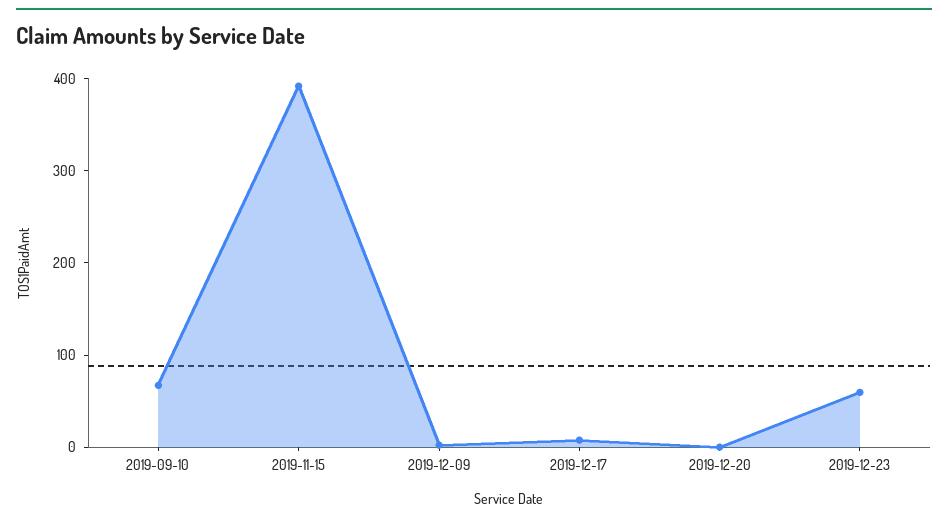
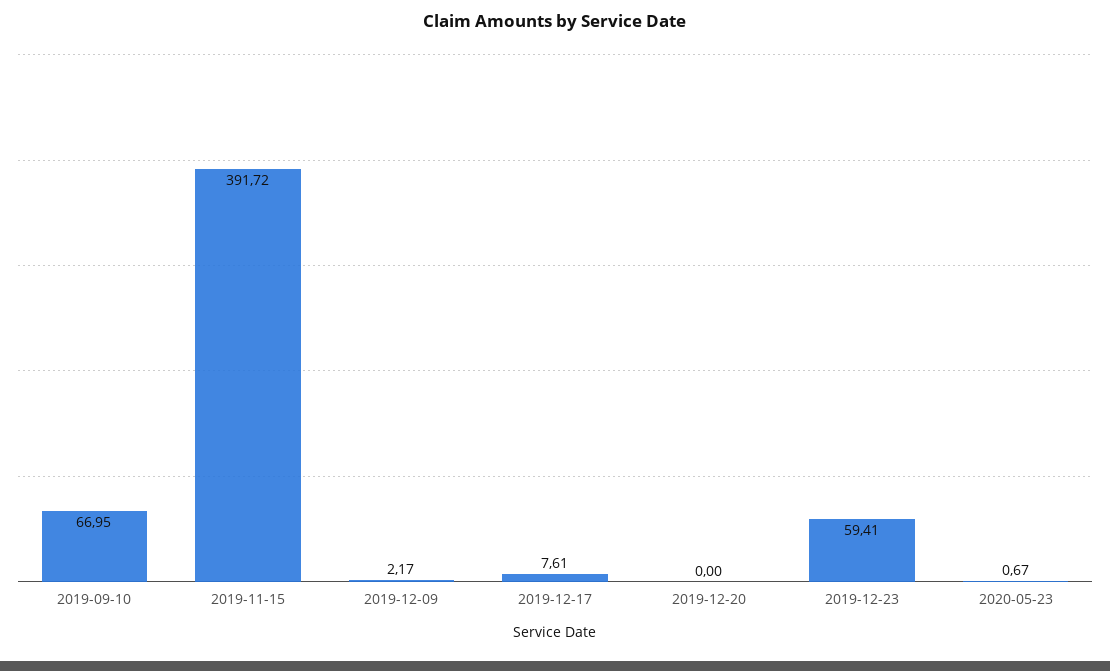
2020-05-23: none -> 0.67

